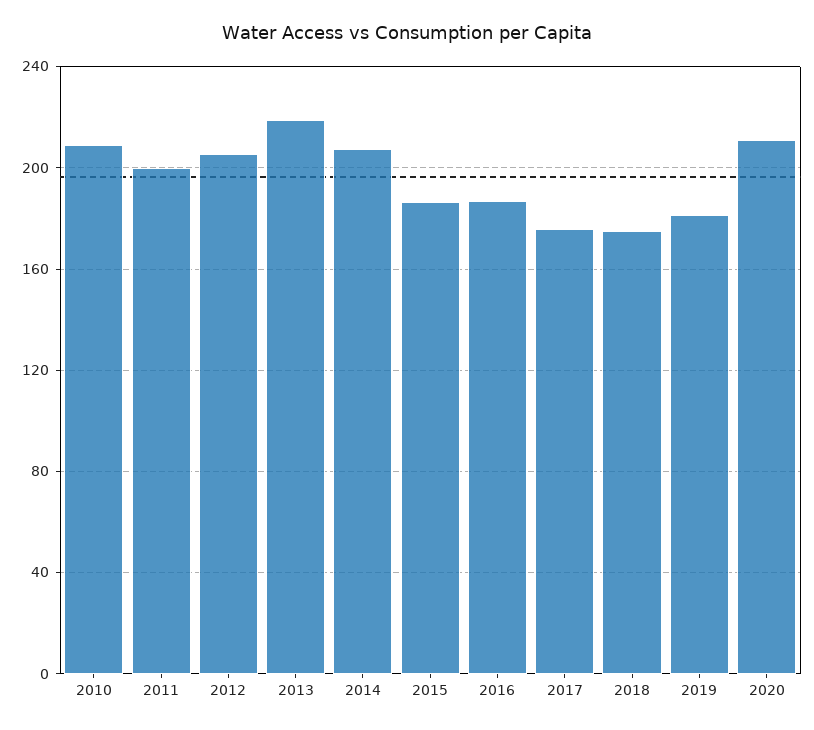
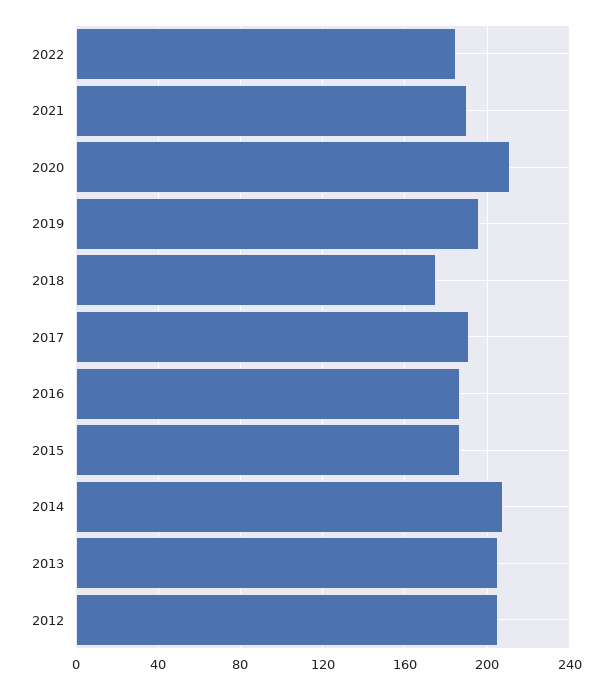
2010: 210 -> none
2011: 200 -> none
2013: 220 -> 205
2017: 175 -> 190
2019: 180 -> 195
2022: none -> 185
2021: none -> 190

